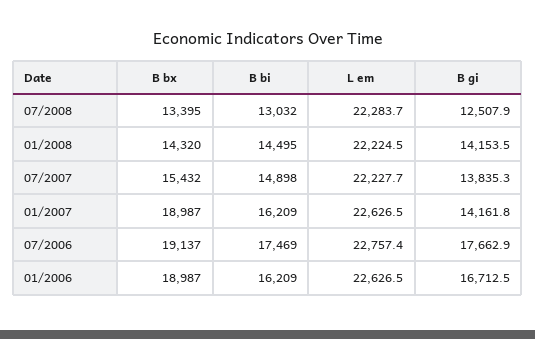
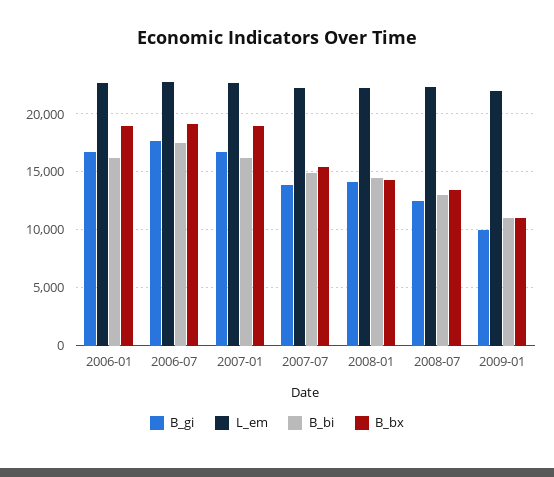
B gi, 01/2007: 14161.8 -> 17000
B gi, 2009-01: none -> 10000
L em, 2009-01: none -> 22000
B bi, 2009-01: none -> 11000
B bx, 2009-01: none -> 11000

